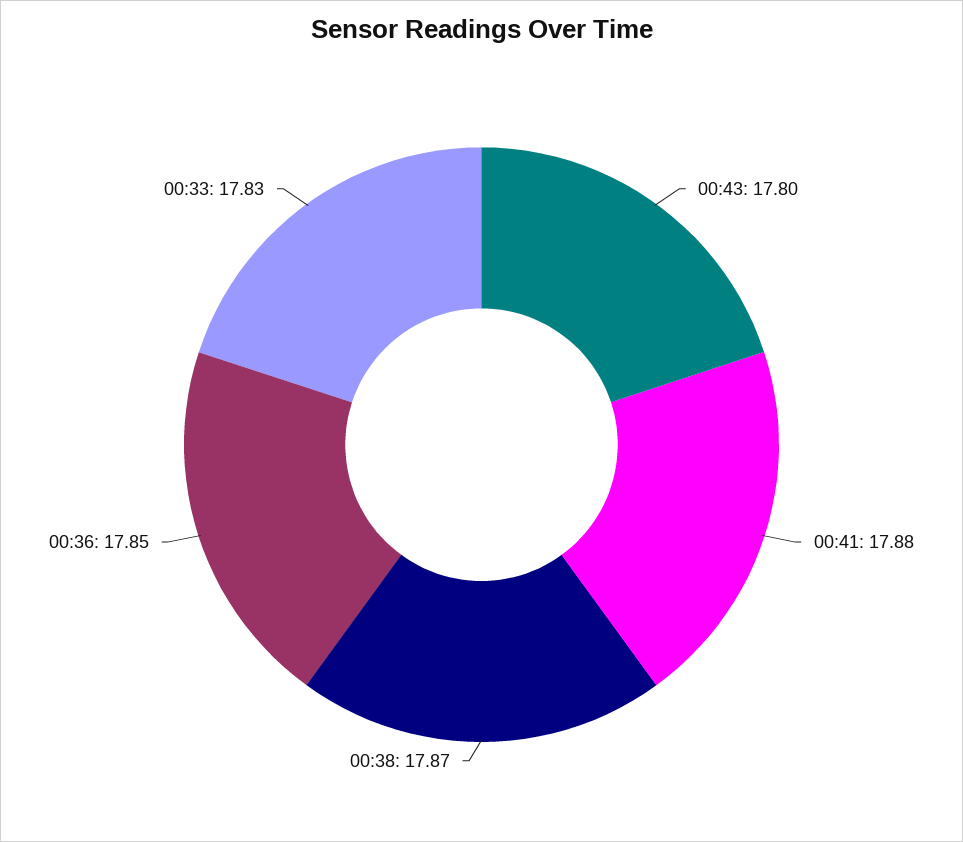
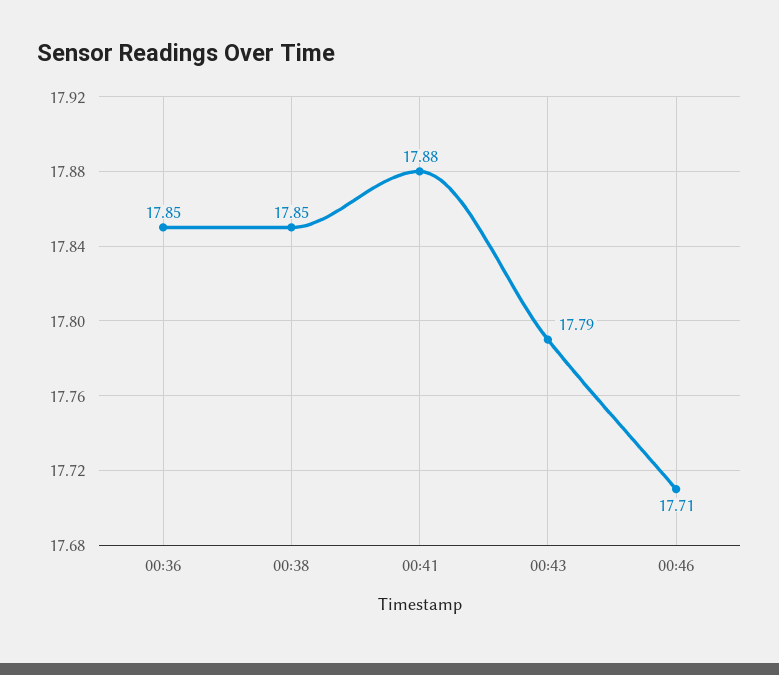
00:43: 17.8 -> 17.79
00:38: 17.87 -> 17.85
00:33: 17.83 -> none
00:46: none -> 17.71

